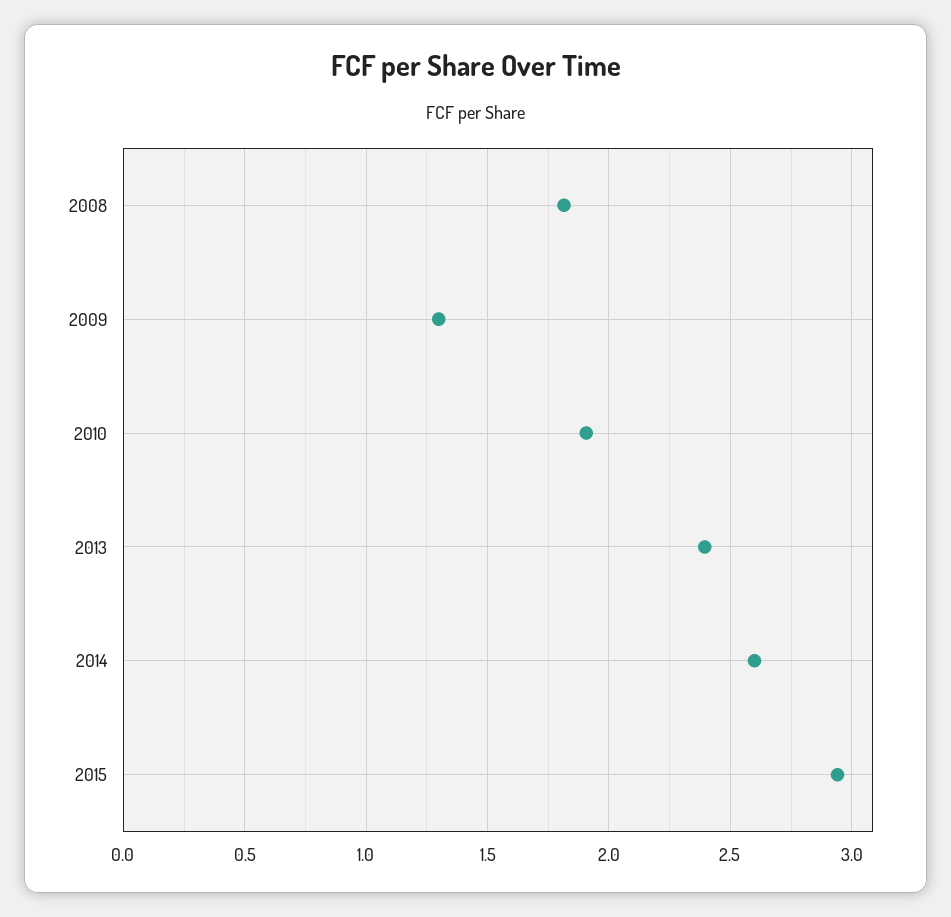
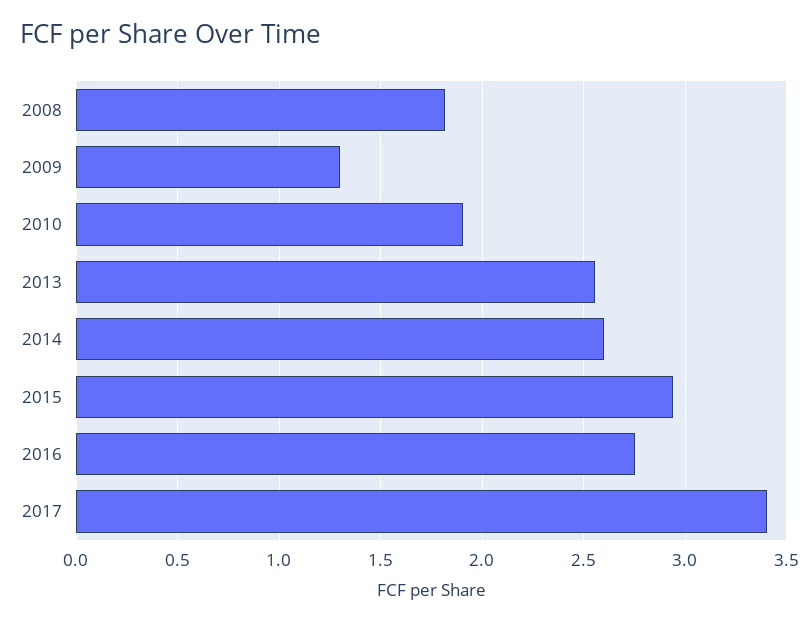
2013: 2.4 -> 2.55
2016: none -> 2.75
2017: none -> 3.4

